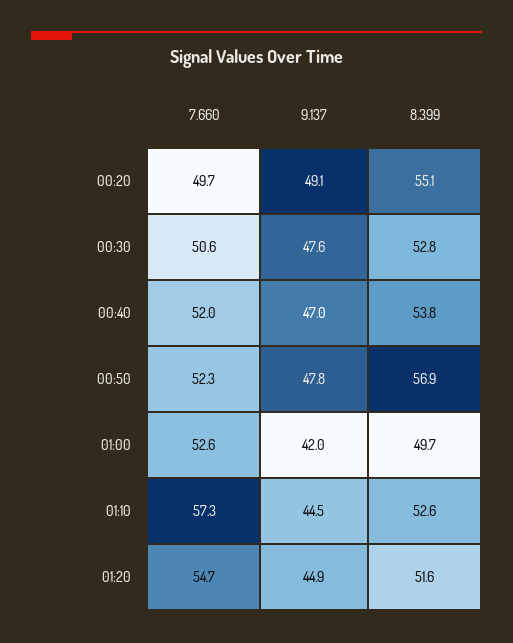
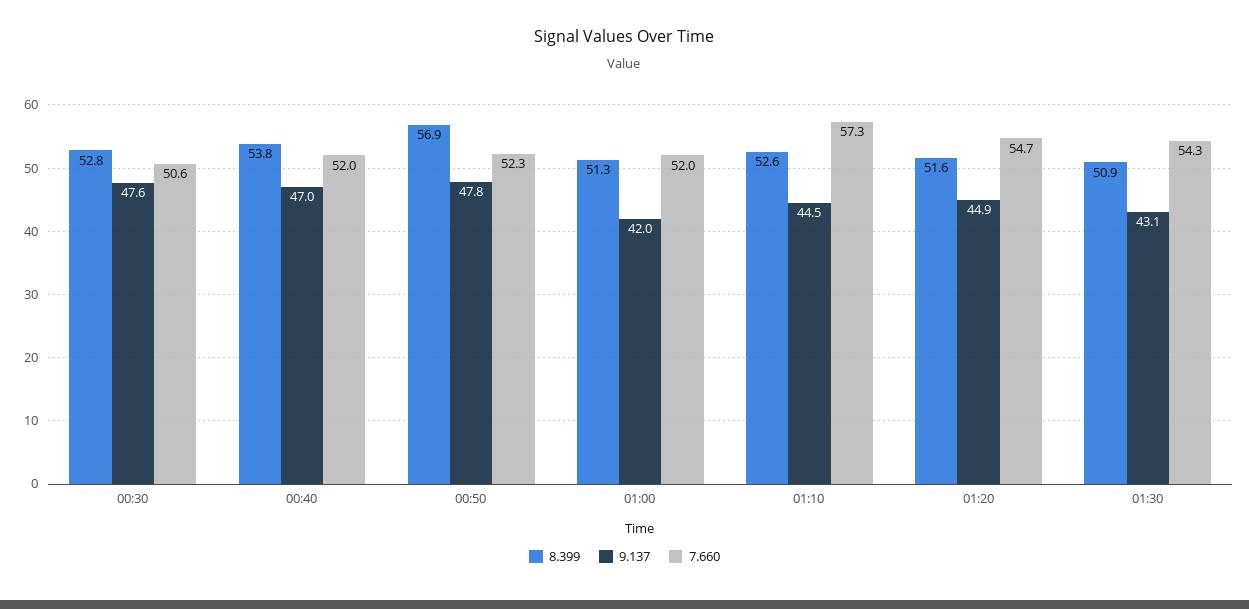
7.660, 00:20: 49.7 -> none
9.137, 00:20: 49.1 -> none
8.399, 00:20: 55.1 -> none
7.660, 01:00: 52.6 -> 52
8.399, 01:00: 49.7 -> 51.3
8.399, 01:30: none -> 50.9
9.137, 01:30: none -> 43.1
7.660, 01:30: none -> 54.3

